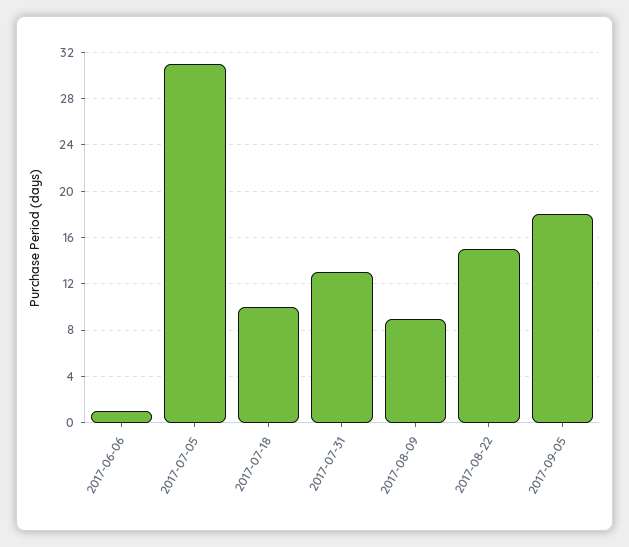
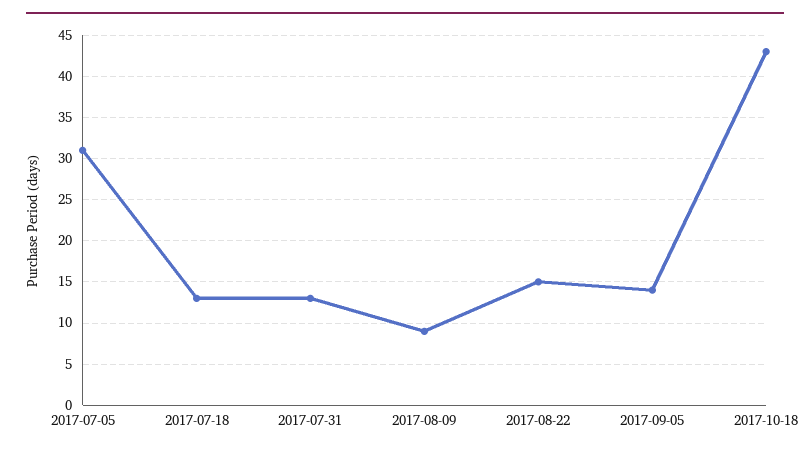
2017-06-06: 1 -> none
2017-07-18: 10 -> 13
2017-09-05: 18 -> 14
2017-10-18: none -> 43

